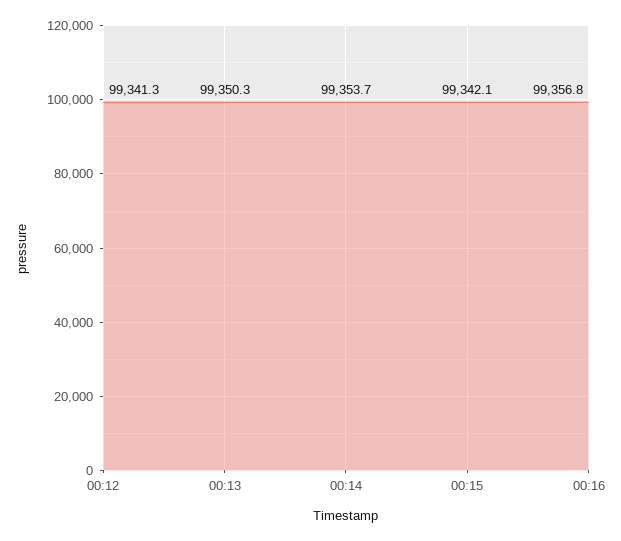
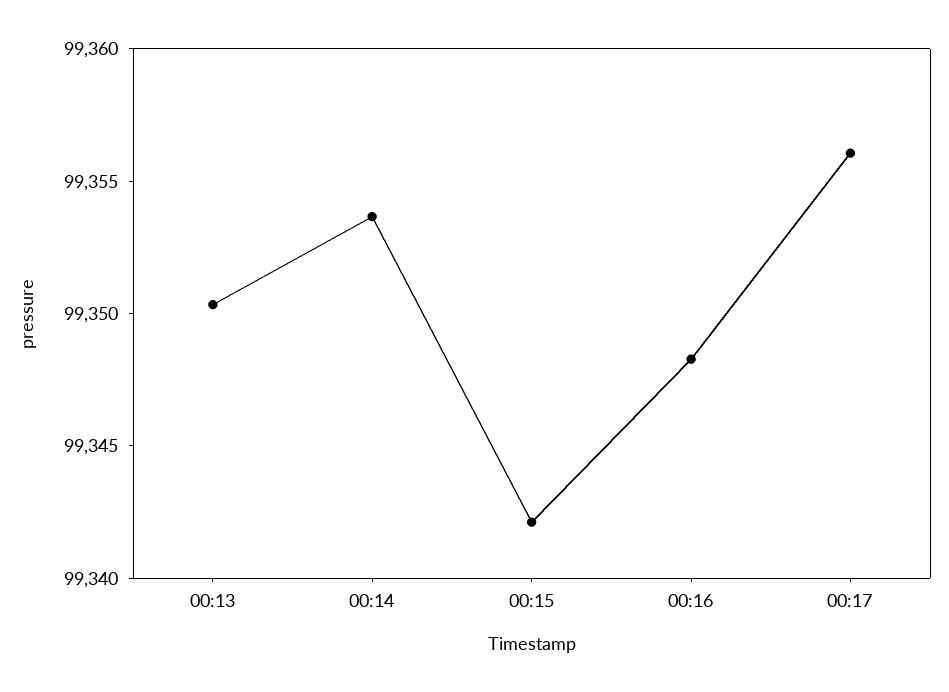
00:12: 99341.3 -> none
00:16: 99356.8 -> 99348
00:17: none -> 99356

